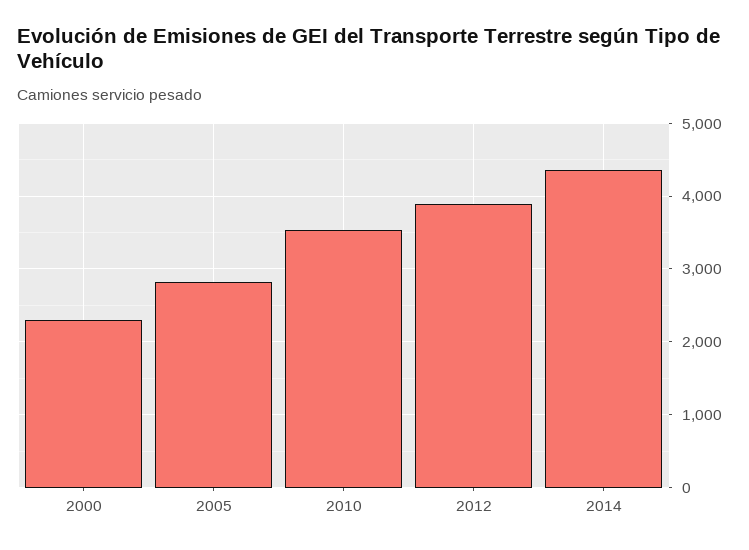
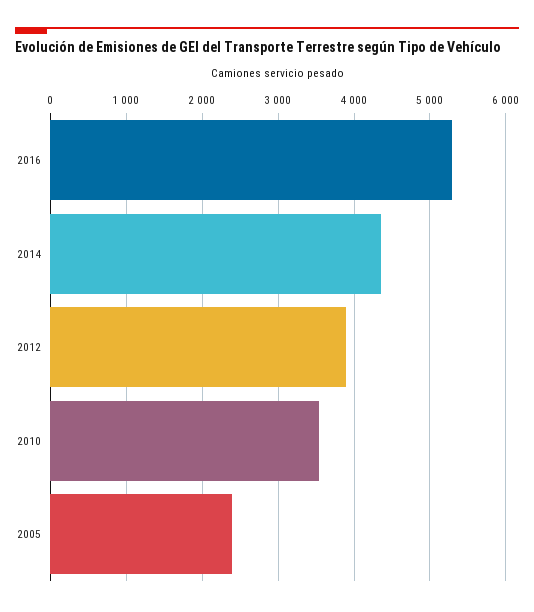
2000: 2300 -> none
2005: 2800 -> 2400
2016: none -> 5300

